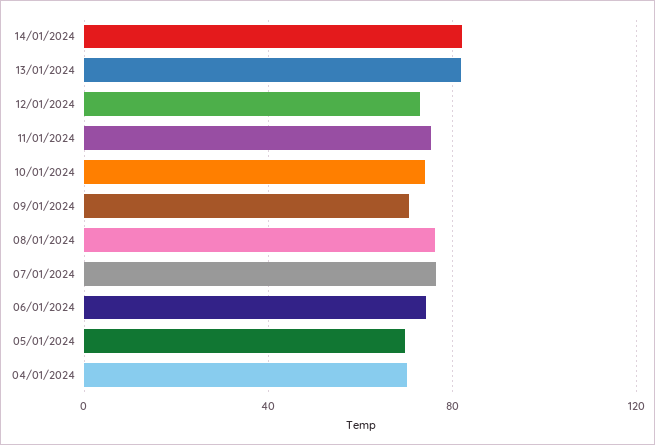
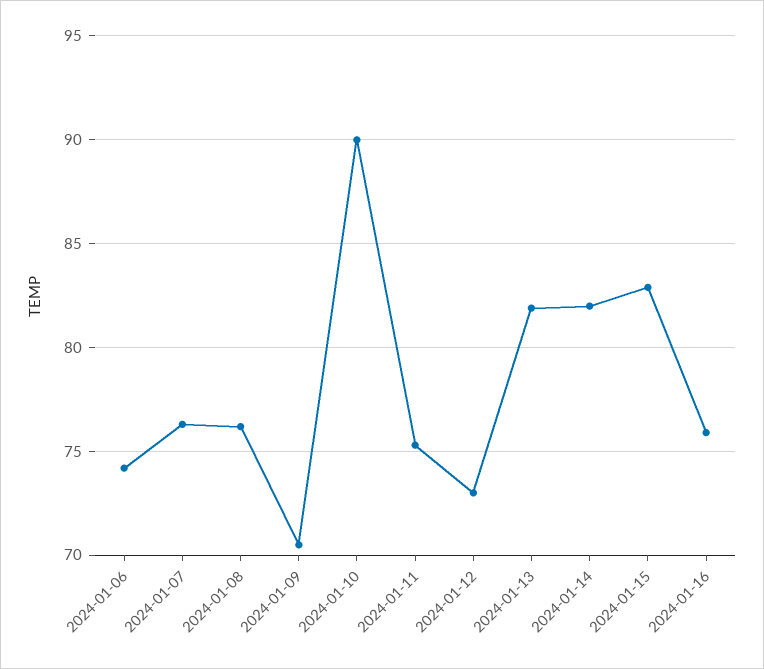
10/01/2024: 75 -> 90
05/01/2024: 70 -> none
04/01/2024: 70 -> none
2024-01-15: none -> 83
2024-01-16: none -> 76

